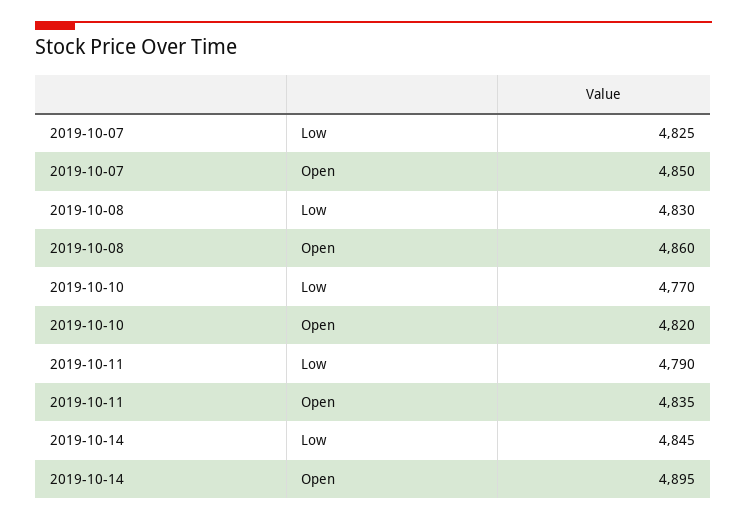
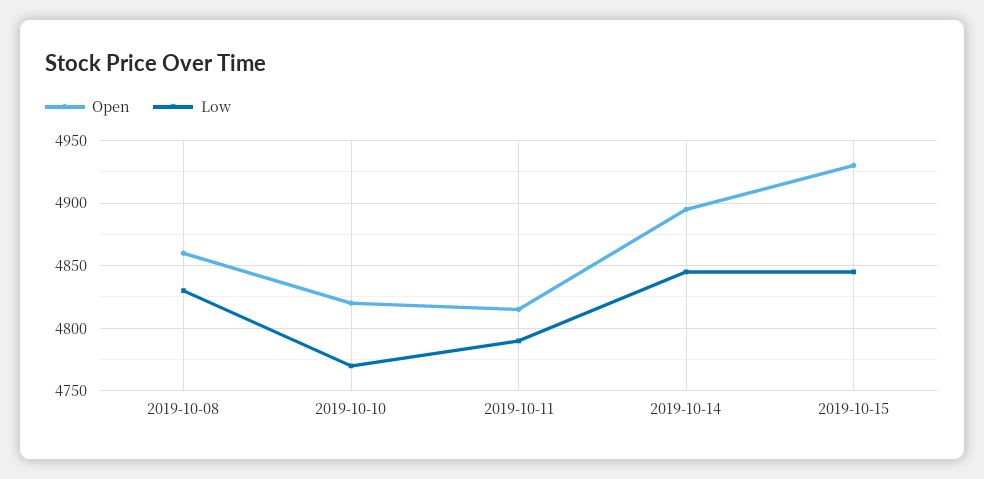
Low, 2019-10-07: 4825 -> none
Open, 2019-10-07: 4850 -> none
Open, 2019-10-11: 4835 -> 4815
Open, 2019-10-15: none -> 4930
Low, 2019-10-15: none -> 4845

